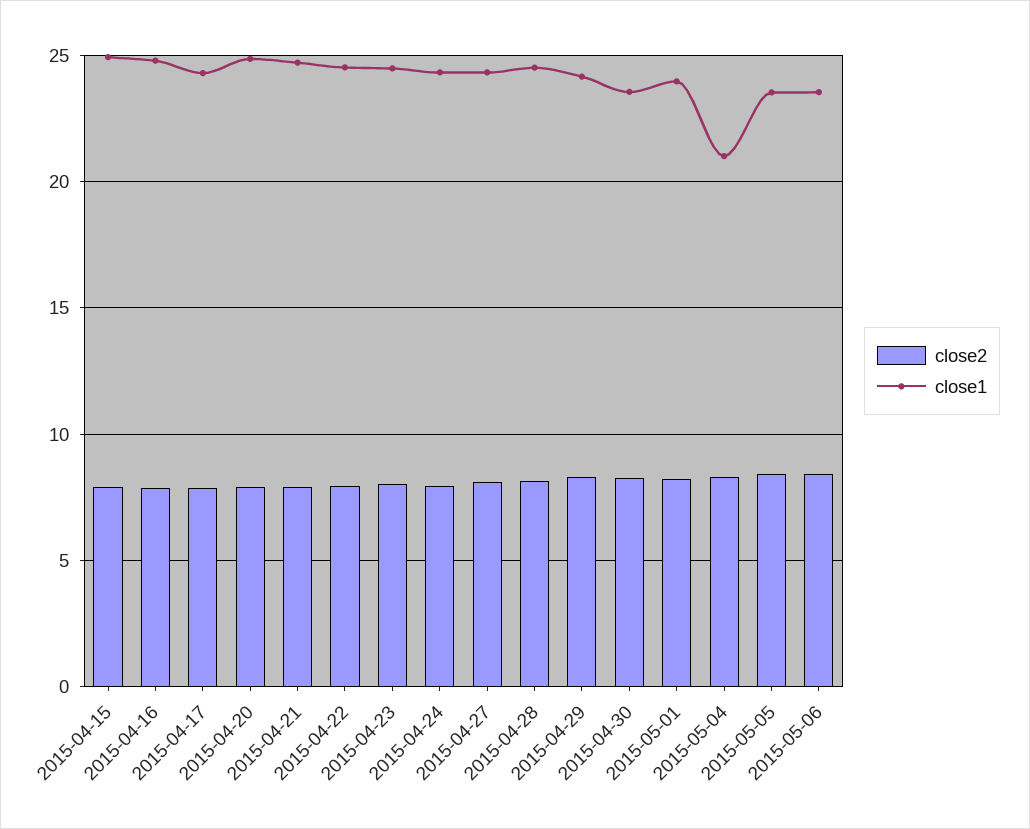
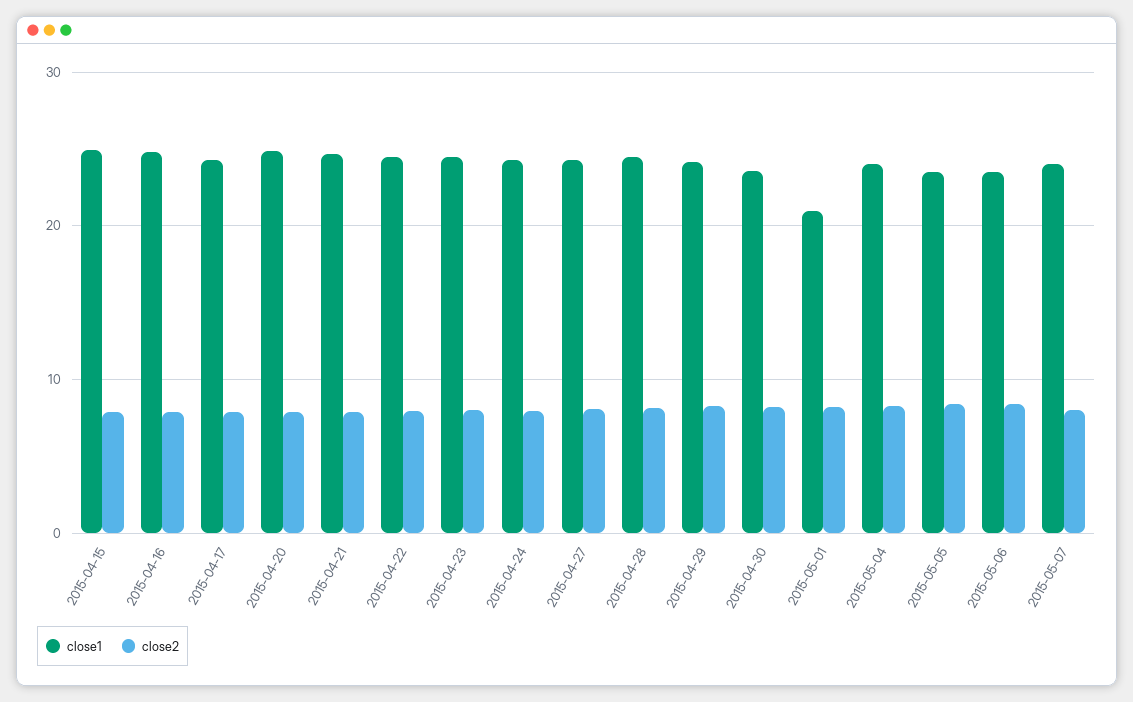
close1, 2015-05-01: 24 -> 21
close1, 2015-05-04: 21 -> 24
close1, 2015-05-07: none -> 24
close2, 2015-05-07: none -> 8

